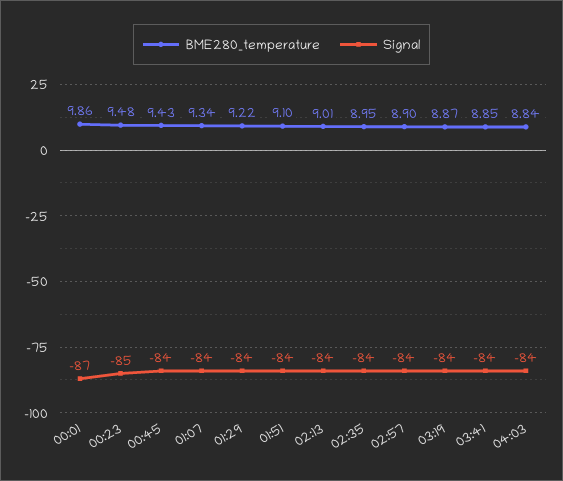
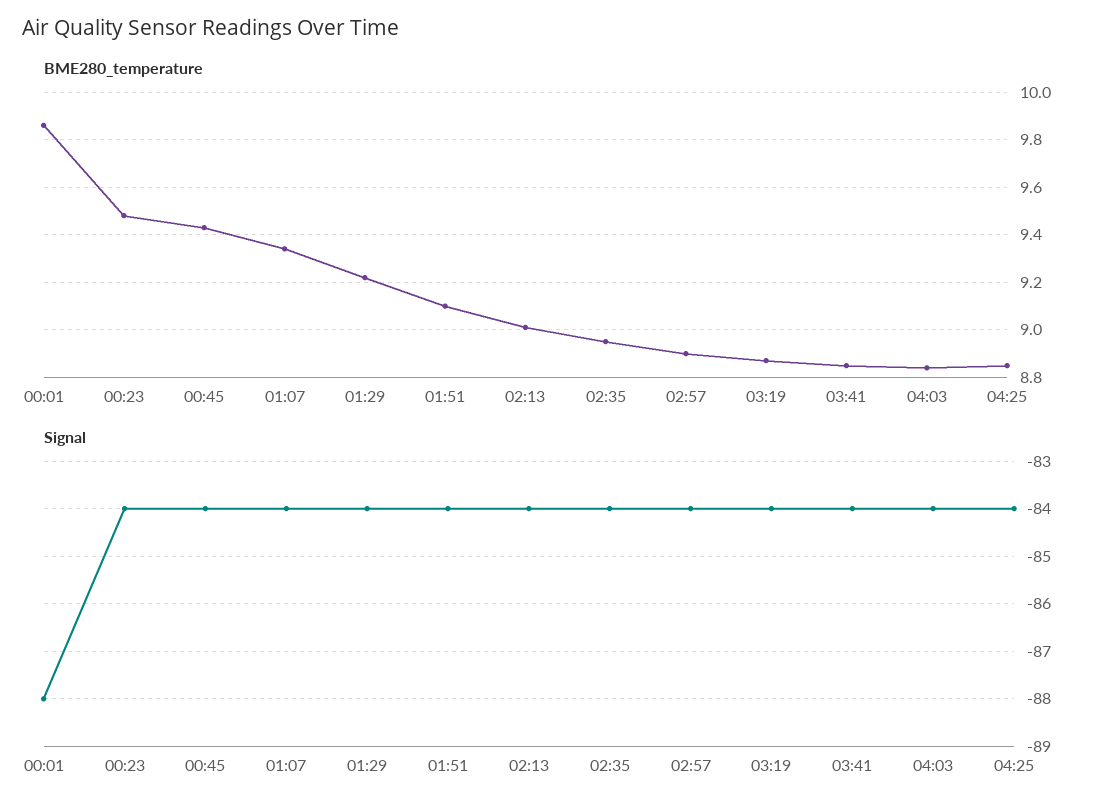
Signal, 00:01: -87 -> -88
Signal, 00:23: -85 -> -84
BME280_temperature, 04:25: none -> 8.85
Signal, 04:25: none -> -84

